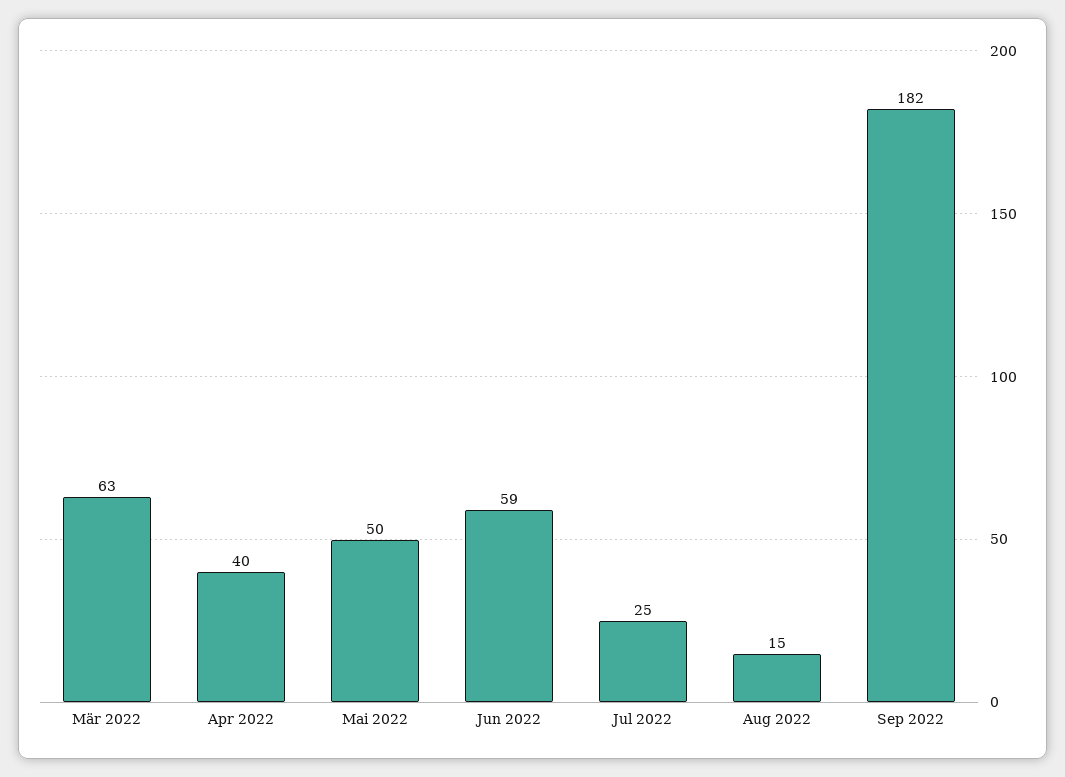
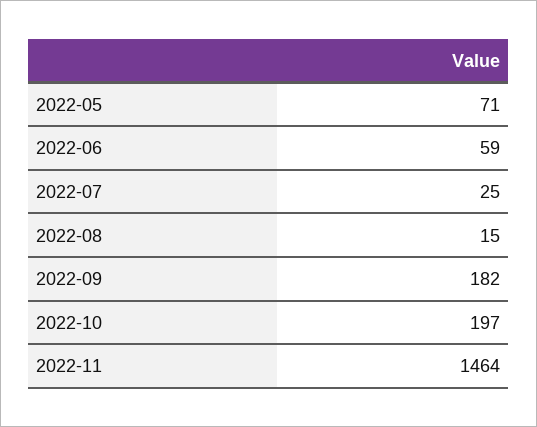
Mär 2022: 63 -> none
Apr 2022: 40 -> none
Mai 2022: 50 -> 71
2022-10: none -> 197
2022-11: none -> 1464

